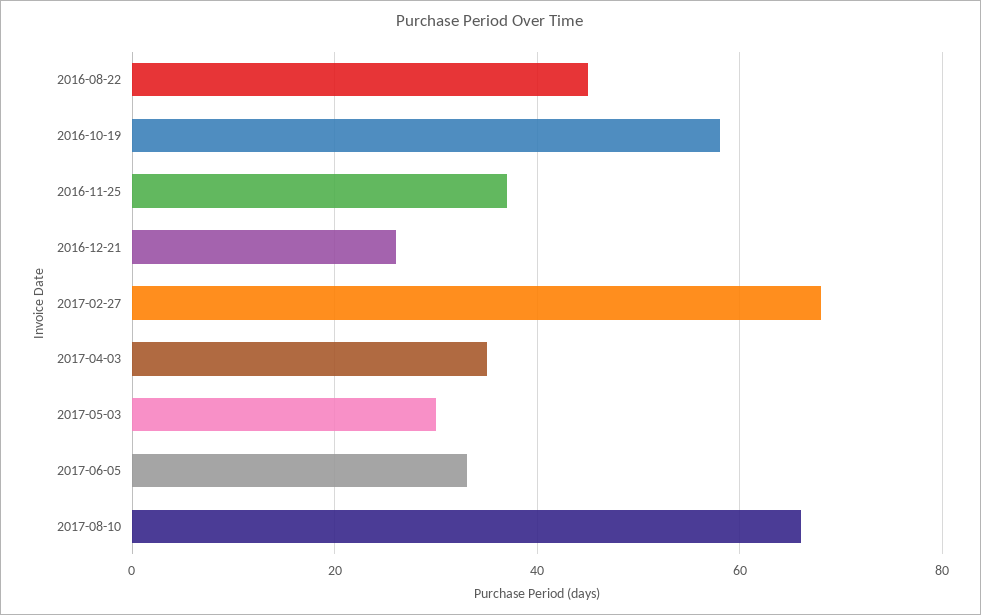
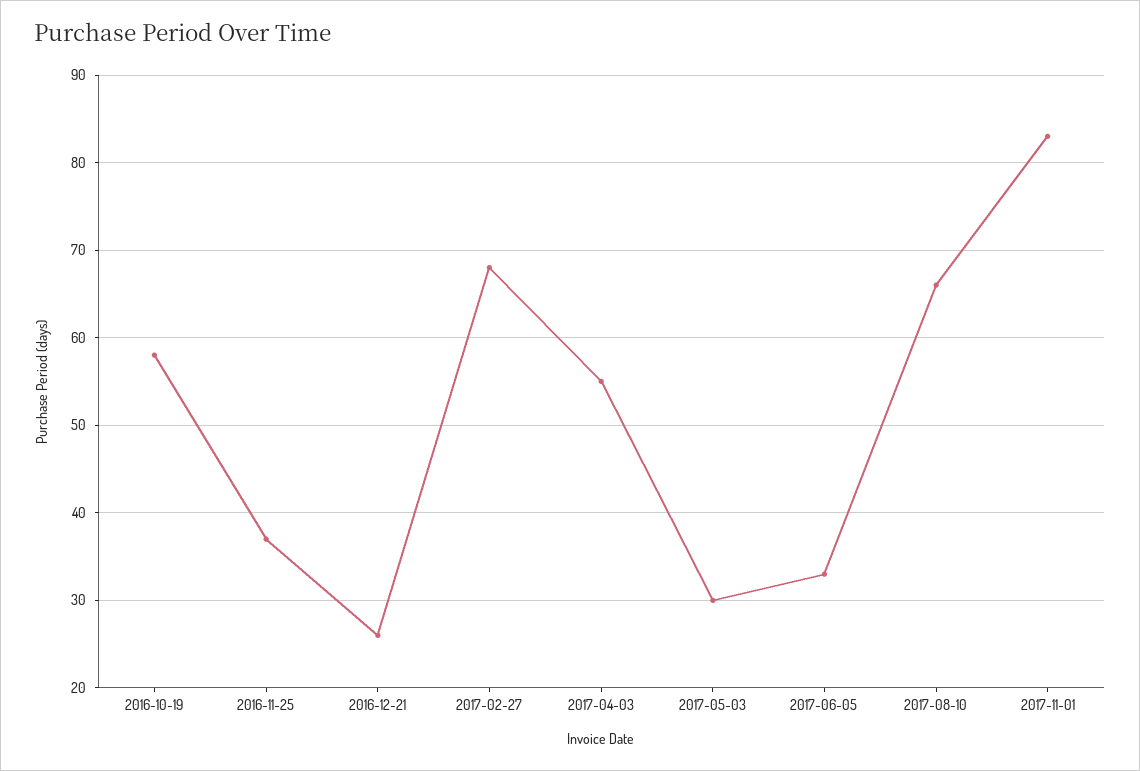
2016-08-22: 45 -> none
2017-04-03: 35 -> 55
2017-11-01: none -> 83

